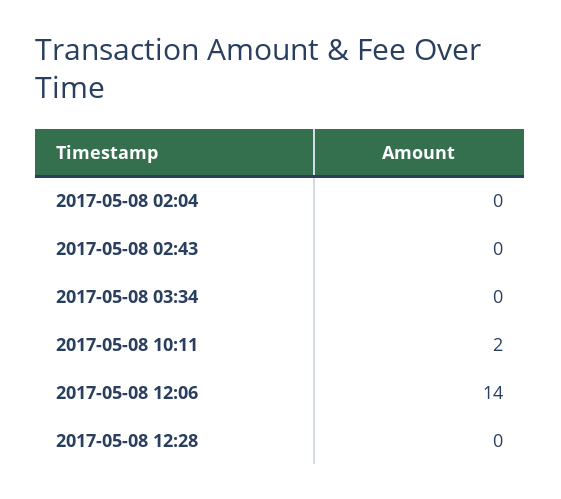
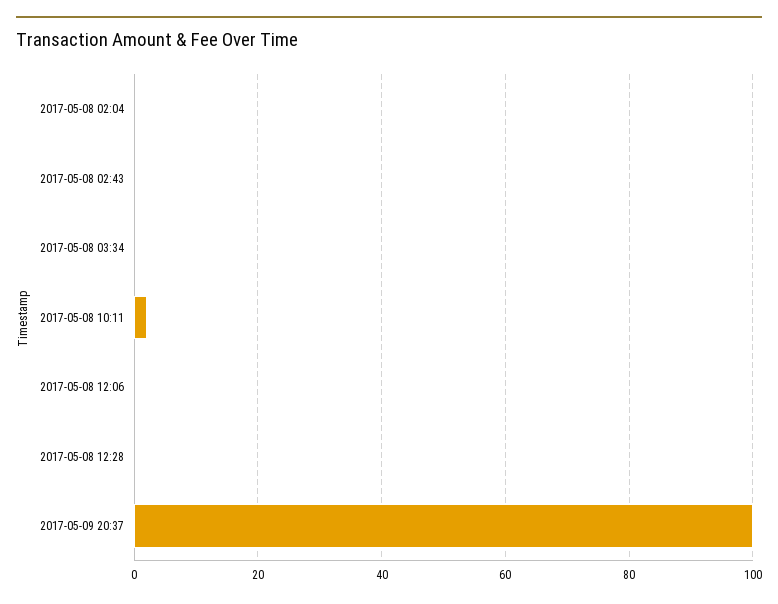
2017-05-08 12:06: 14 -> 0
2017-05-09 20:37: none -> 100

